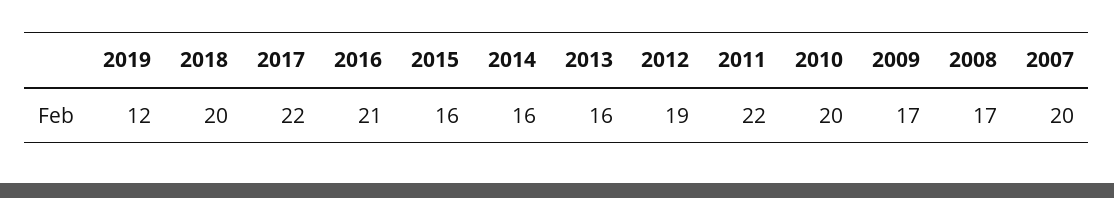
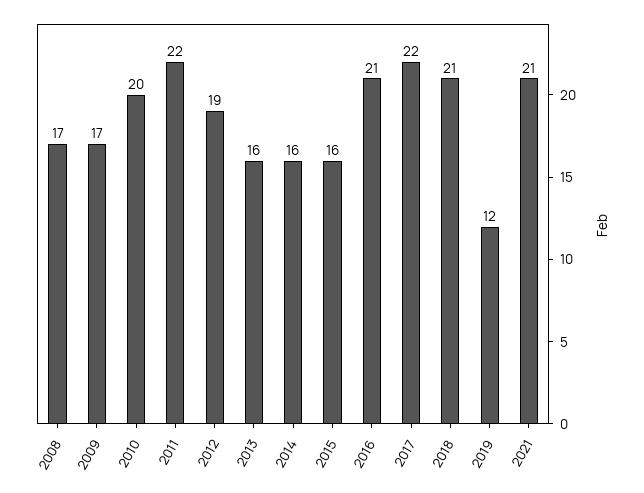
2018: 20 -> 21
2007: 20 -> none
2021: none -> 21

